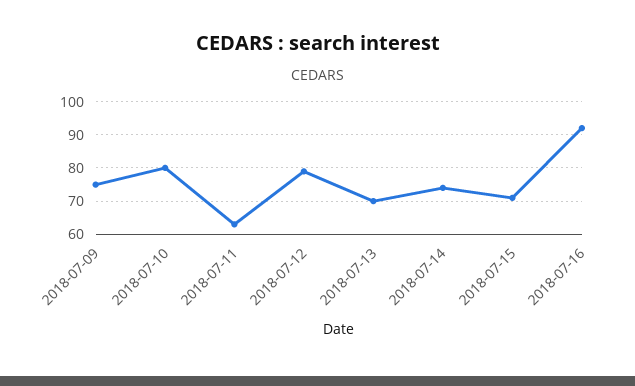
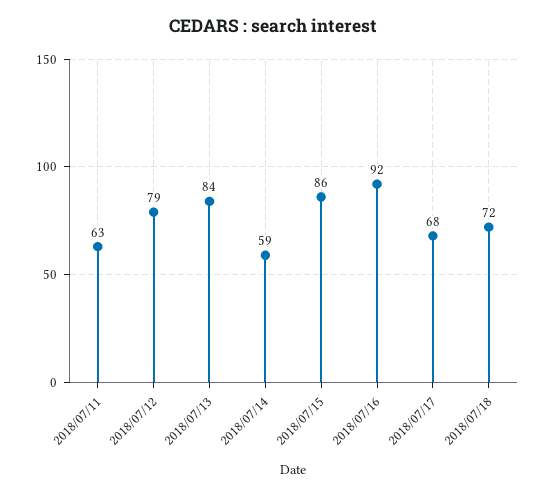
2018-07-09: 75 -> none
2018-07-10: 80 -> none
2018-07-13: 70 -> 84
2018-07-14: 75 -> 59
2018-07-15: 70 -> 86
2018/07/17: none -> 68
2018/07/18: none -> 72

